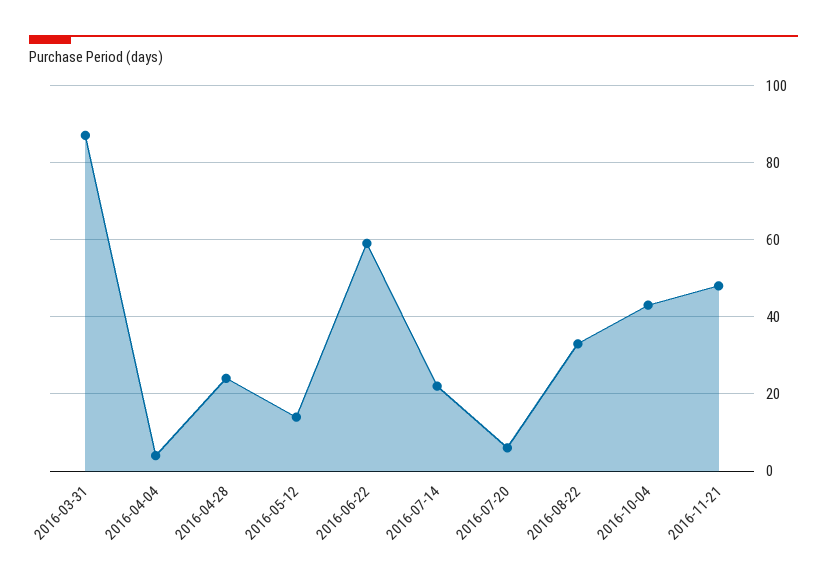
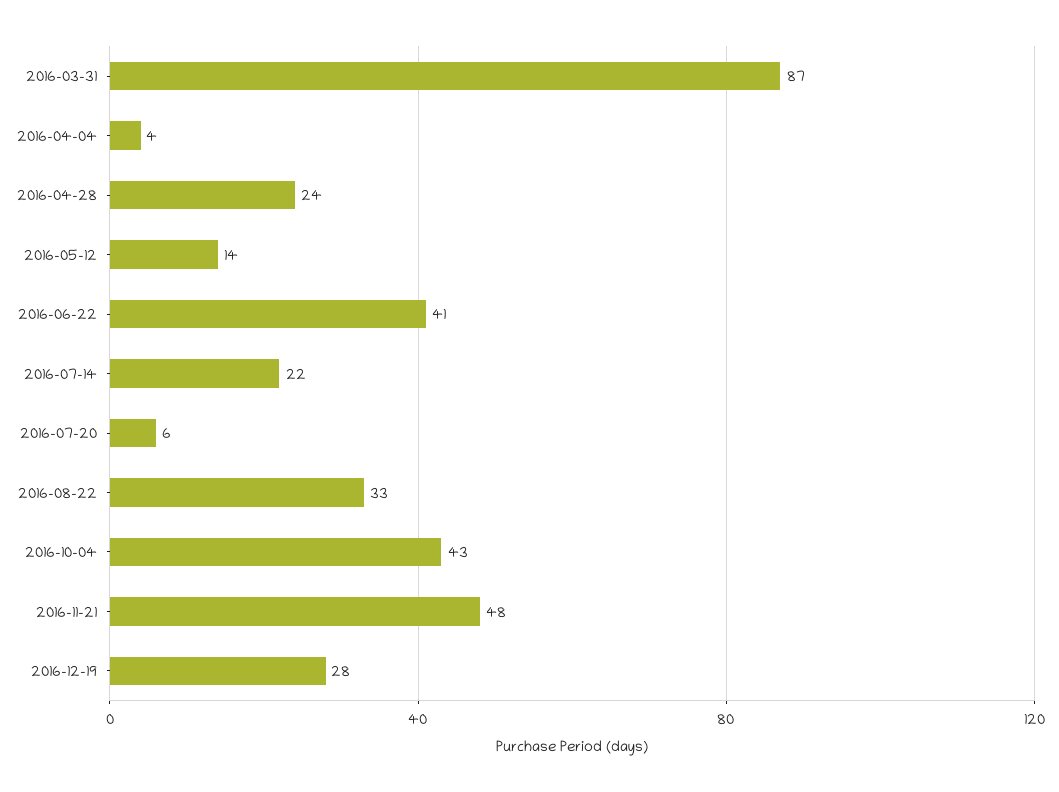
2016-06-22: 60 -> 41
2016-12-19: none -> 28

